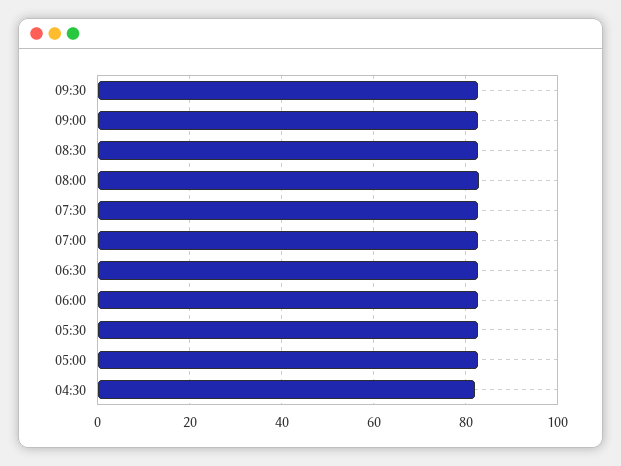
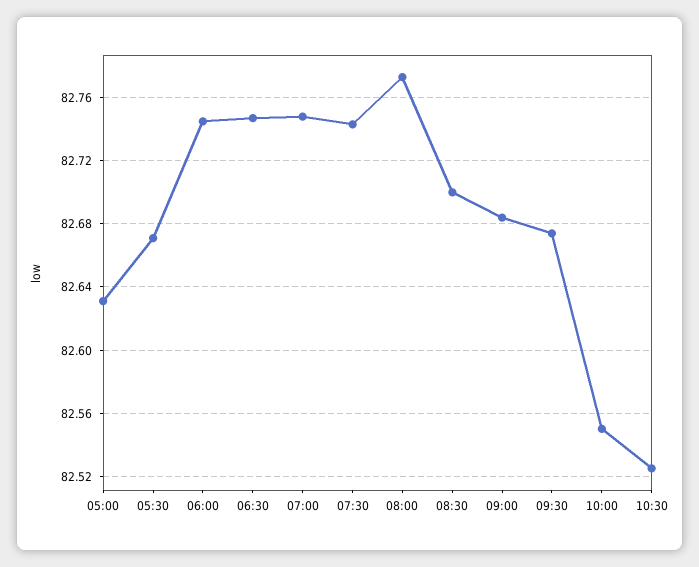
04:30: 82 -> none
10:00: none -> 82.55
10:30: none -> 82.525

